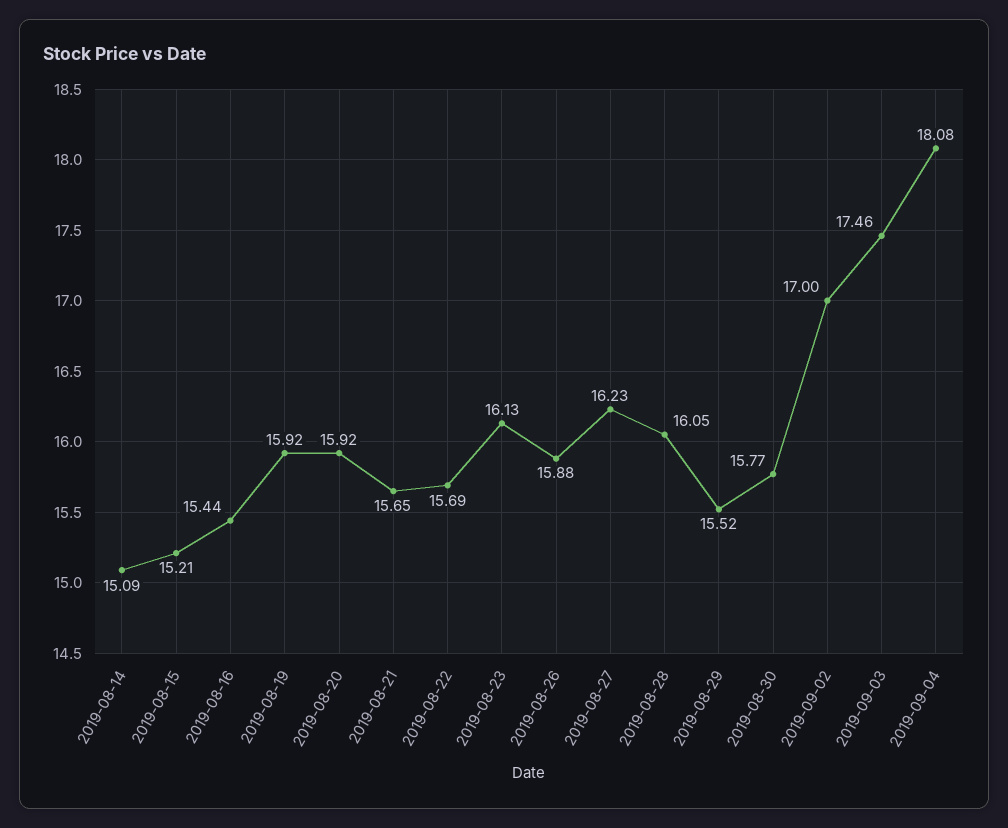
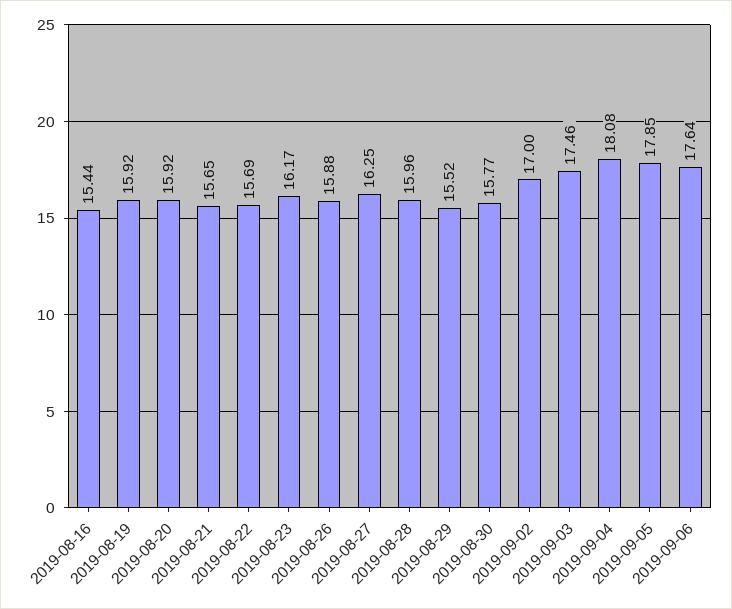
2019-08-14: 15.09 -> none
2019-08-15: 15.21 -> none
2019-08-23: 16.13 -> 16.17
2019-08-27: 16.23 -> 16.25
2019-08-28: 16.05 -> 15.96
2019-09-05: none -> 17.85
2019-09-06: none -> 17.64

